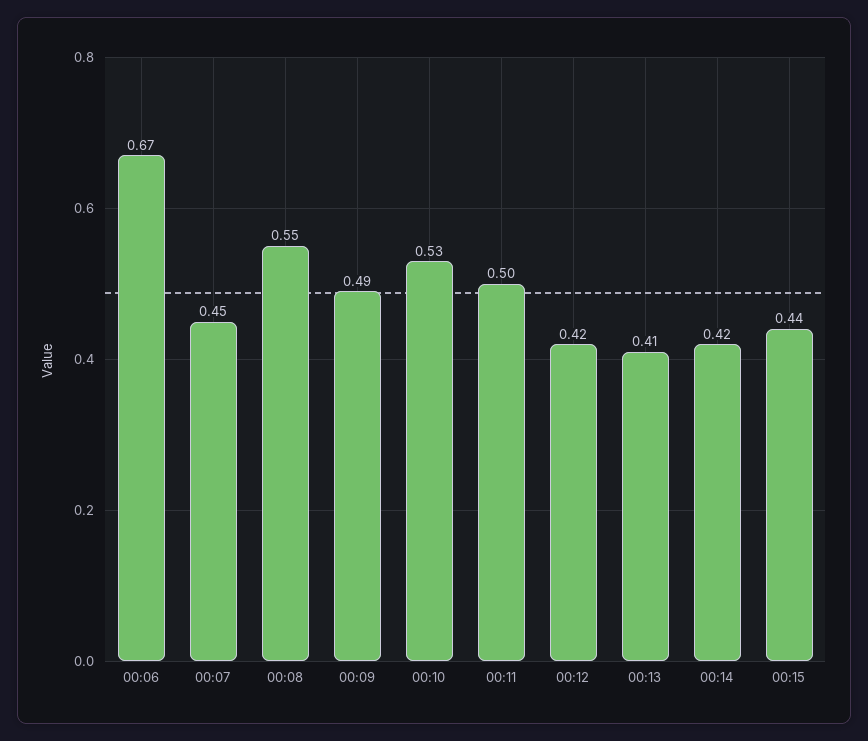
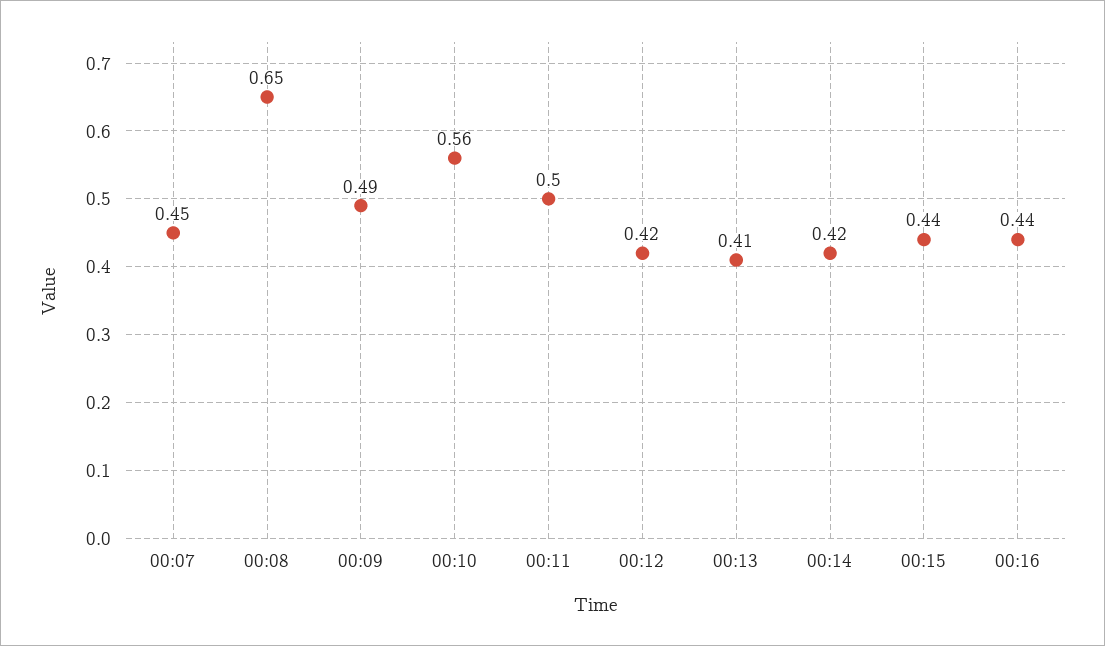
00:06: 0.67 -> none
00:08: 0.55 -> 0.65
00:10: 0.53 -> 0.56
00:16: none -> 0.44

